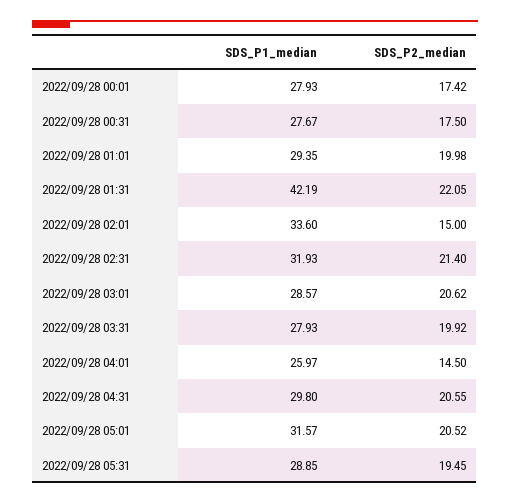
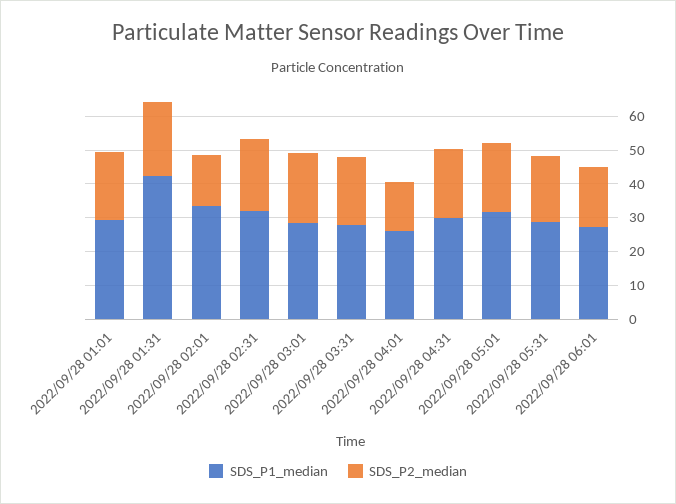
SDS_P1_median, 2022/09/28 00:01: 27.93 -> none
SDS_P2_median, 2022/09/28 00:01: 17.42 -> none
SDS_P1_median, 2022/09/28 00:31: 27.67 -> none
SDS_P2_median, 2022/09/28 00:31: 17.5 -> none
SDS_P1_median, 2022/09/28 06:01: none -> 27.5
SDS_P2_median, 2022/09/28 06:01: none -> 17.5

